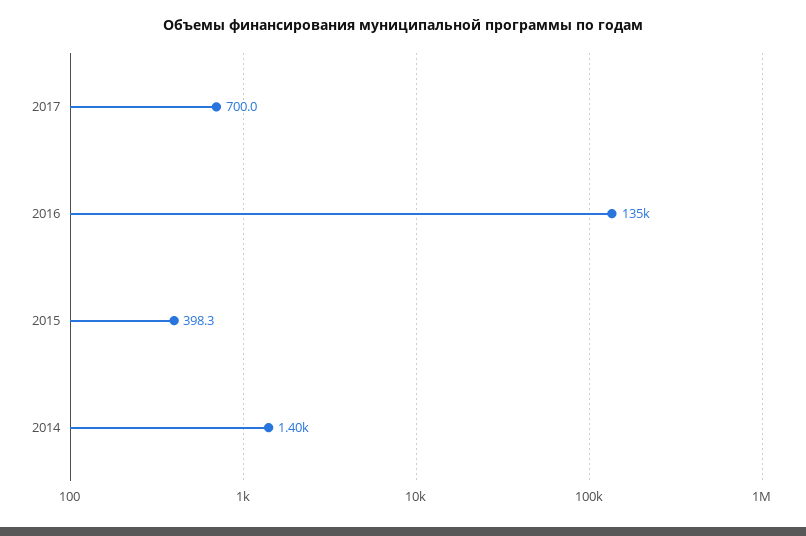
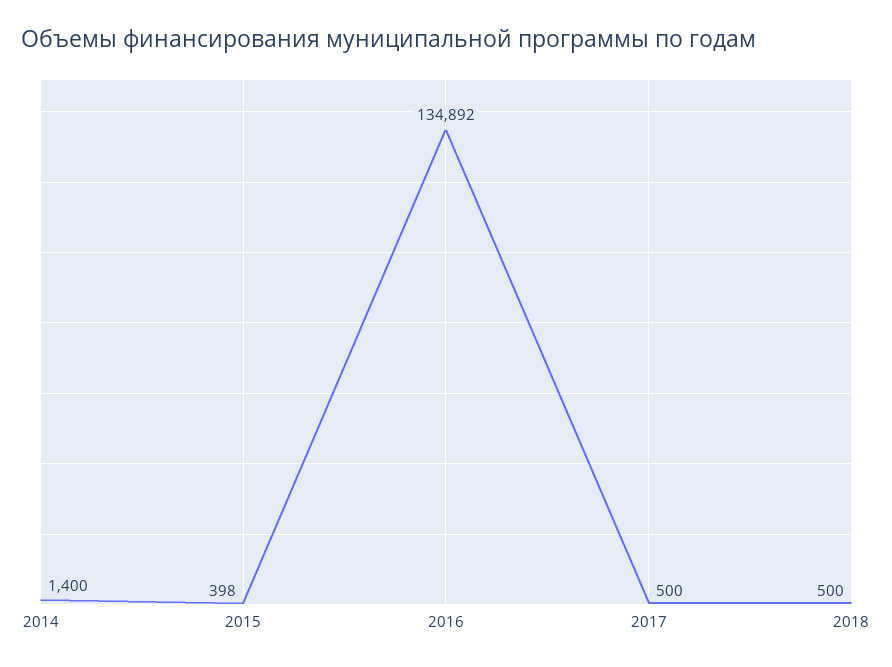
2017: 700 -> 500
2018: none -> 500

